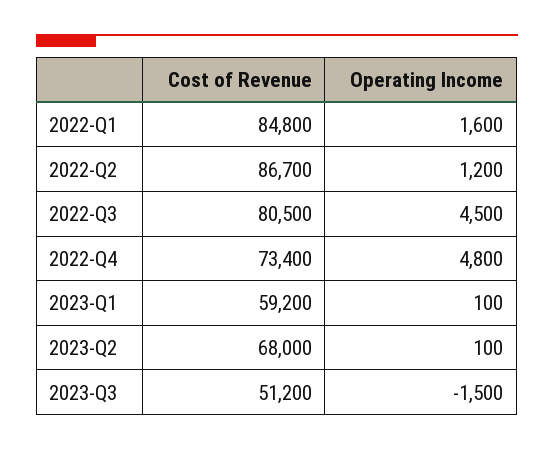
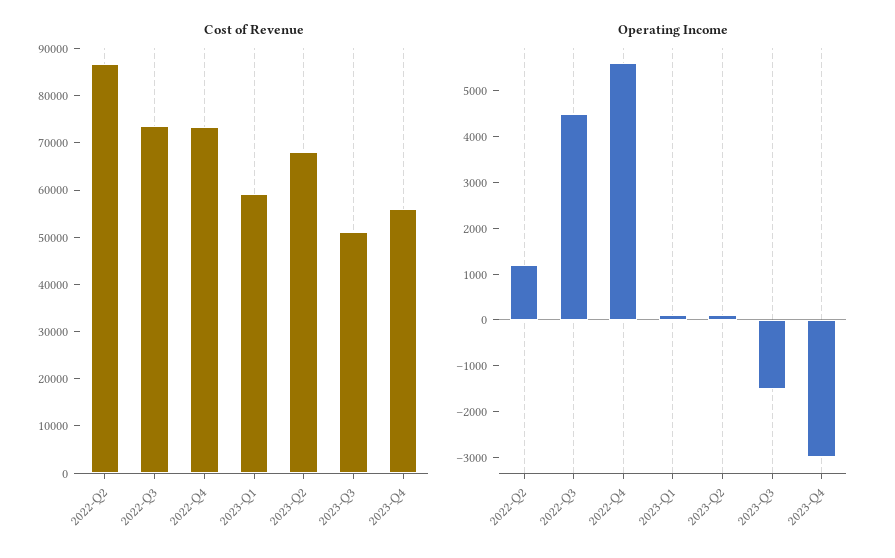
Cost of Revenue, 2022-Q1: 84800 -> none
Operating Income, 2022-Q1: 1600 -> none
Cost of Revenue, 2022-Q3: 80500 -> 74000
Operating Income, 2022-Q4: 4800 -> 5600
Cost of Revenue, 2023-Q4: none -> 56000
Operating Income, 2023-Q4: none -> -3000

